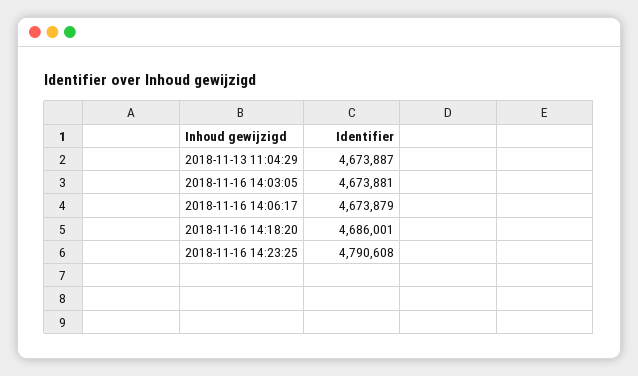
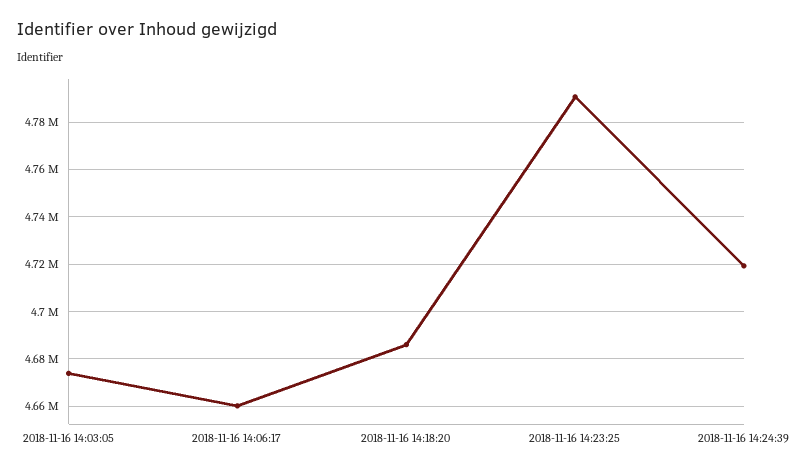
2018-11-13 11:04:29: 4673887 -> none
2018-11-16 14:06:17: 4673879 -> 4660000
2018-11-16 14:24:39: none -> 4720000

